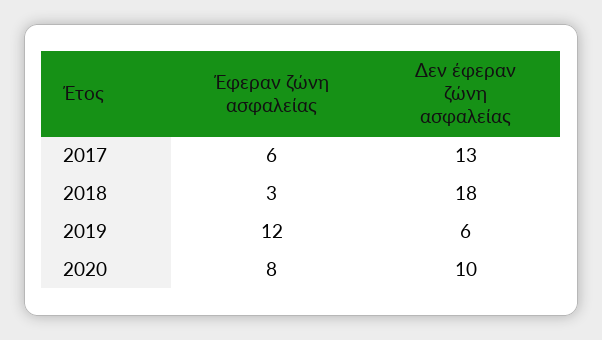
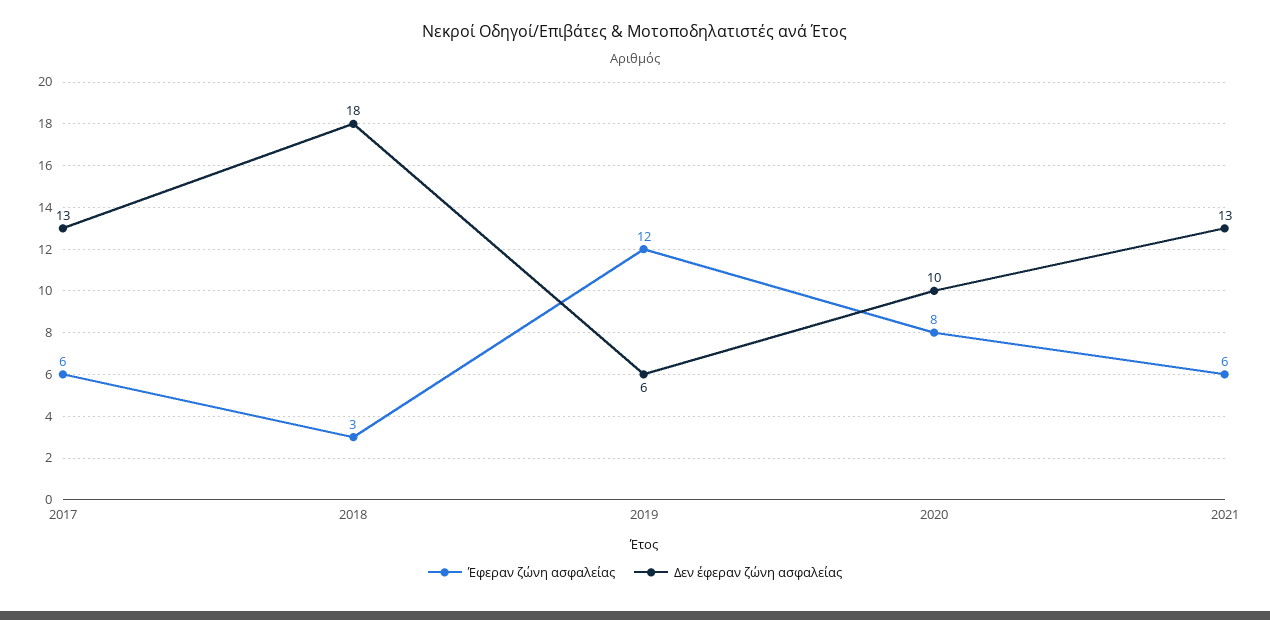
Έφεραν ζώνη ασφαλείας, 2021: none -> 6
Δεν έφεραν ζώνη ασφαλείας, 2021: none -> 13

